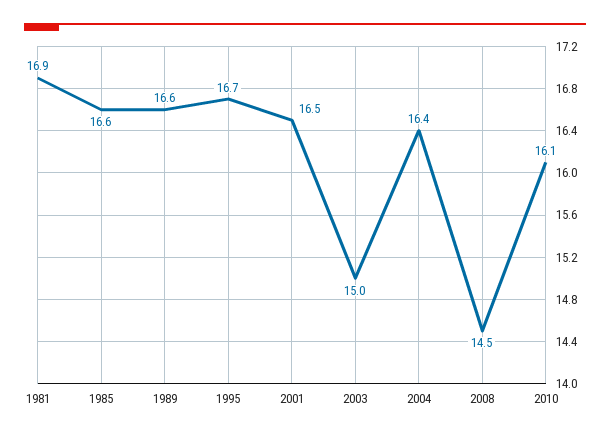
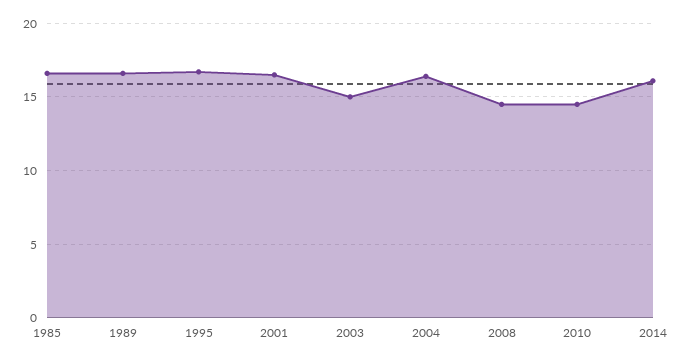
1981: 16.9 -> none
2010: 16.1 -> 14.5
2014: none -> 16

